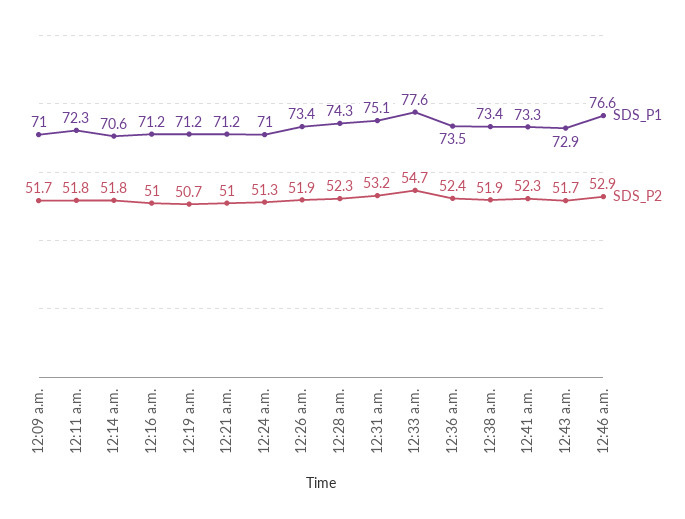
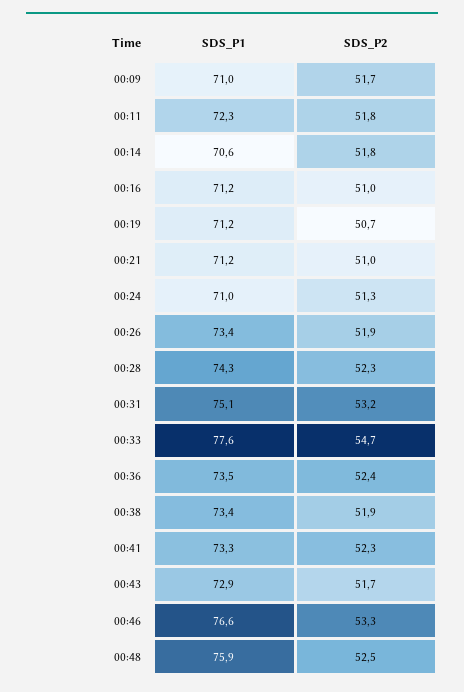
SDS_P2, 12:46 a.m.: 52.9 -> 53.3
SDS_P1, 00:48: none -> 75.9
SDS_P2, 00:48: none -> 52.5

